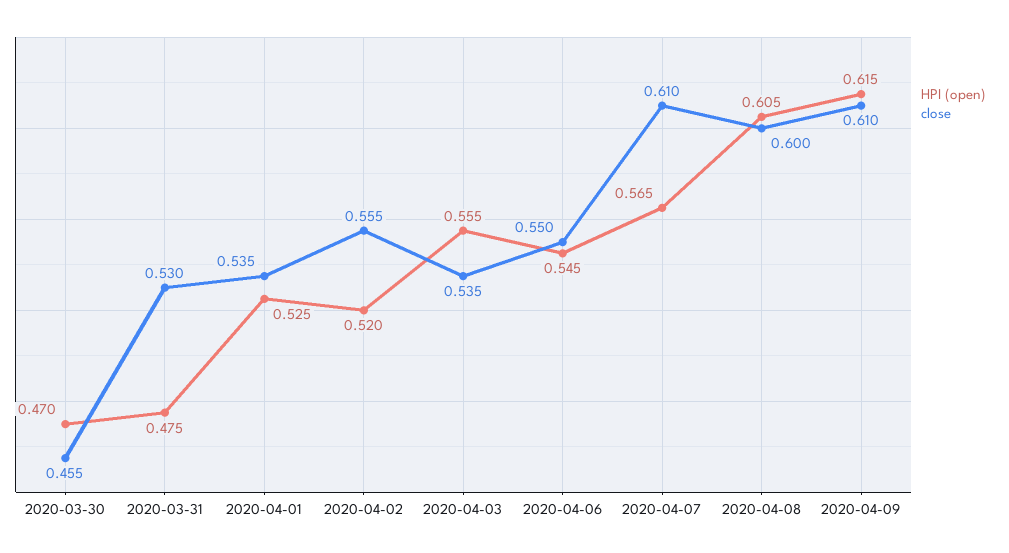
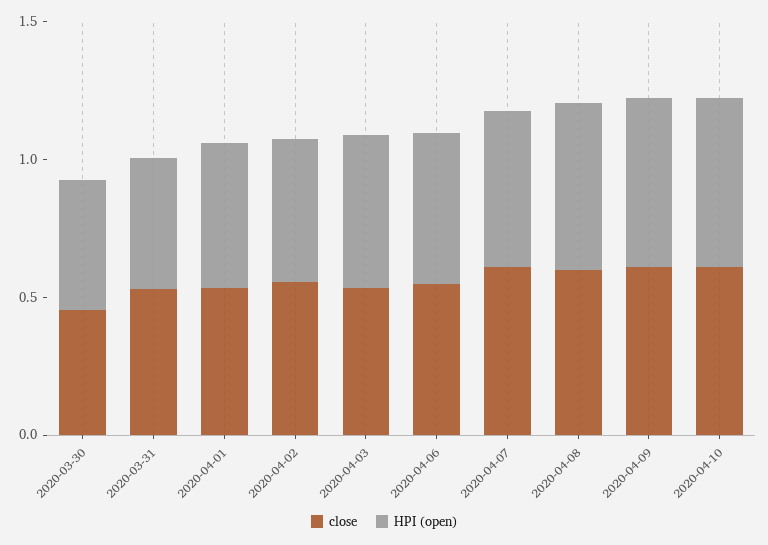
close, 2020-04-10: none -> 0.6
HPI (open), 2020-04-10: none -> 0.6

